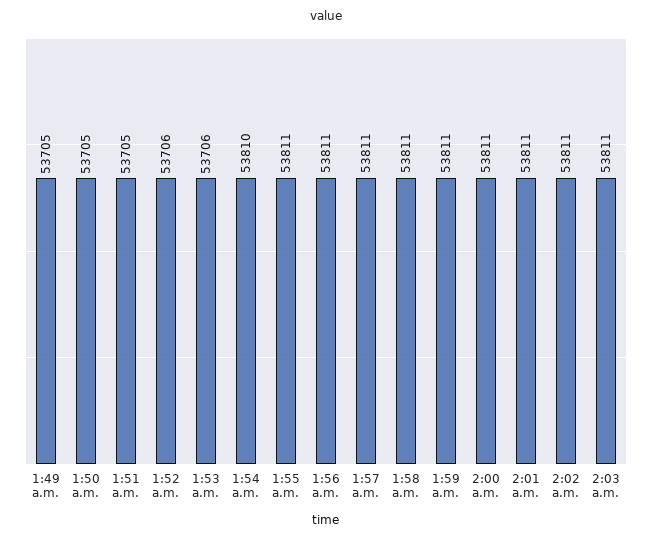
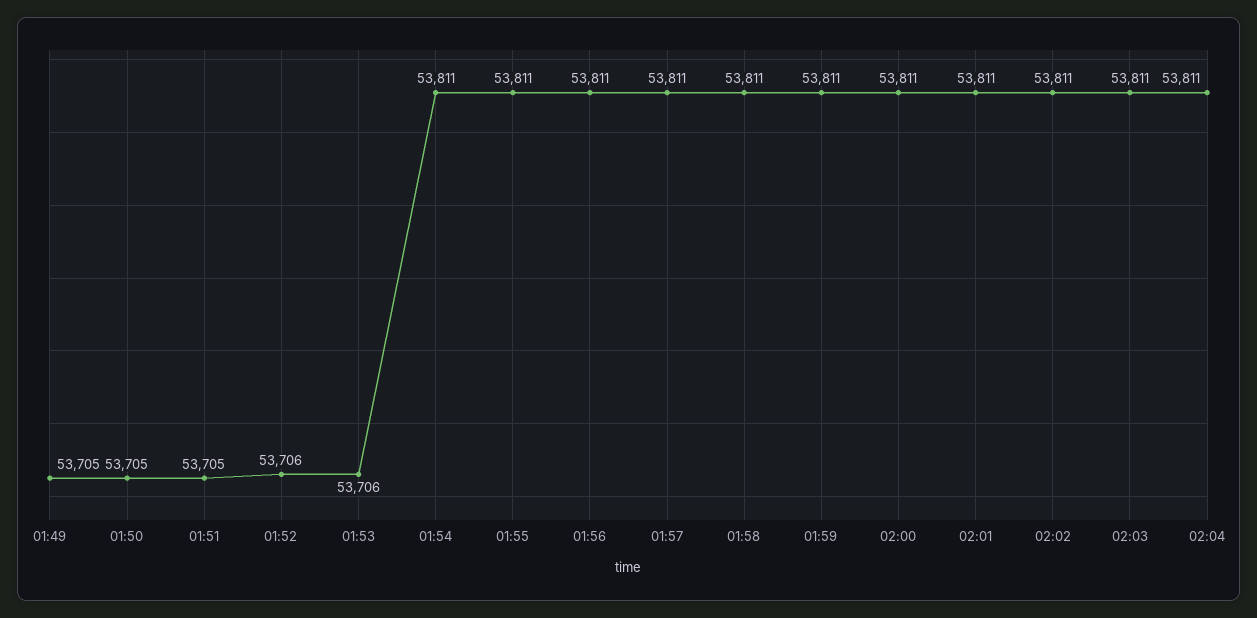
1:54 a.m.: 53810 -> 53811
02:04: none -> 53811

